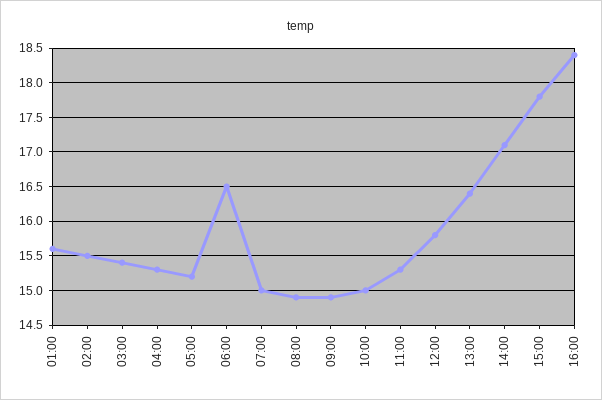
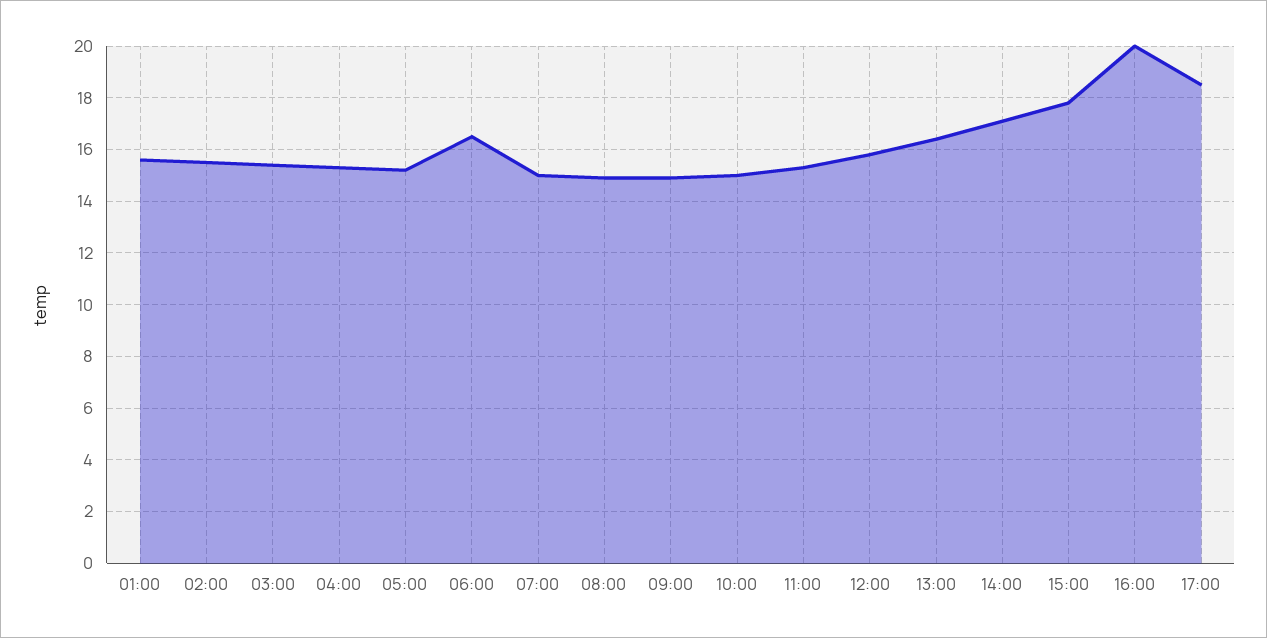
16:00: 18.4 -> 20
17:00: none -> 18.5

